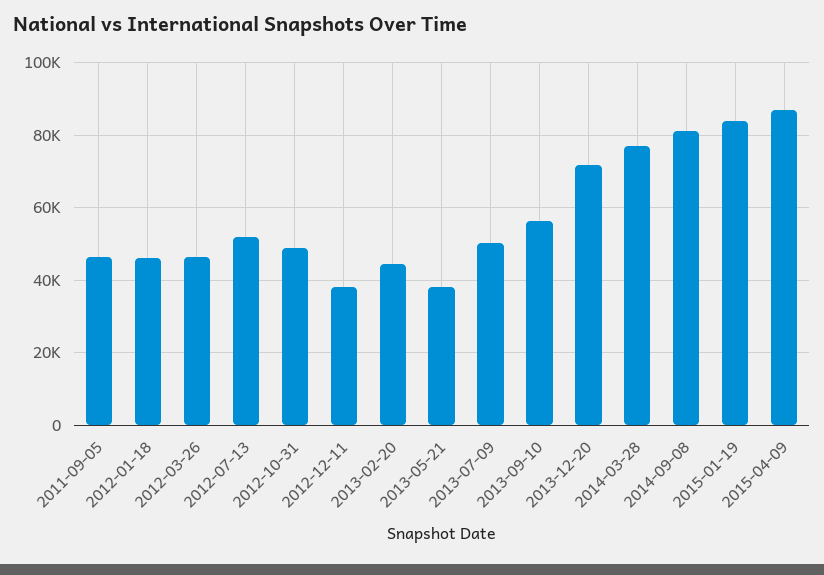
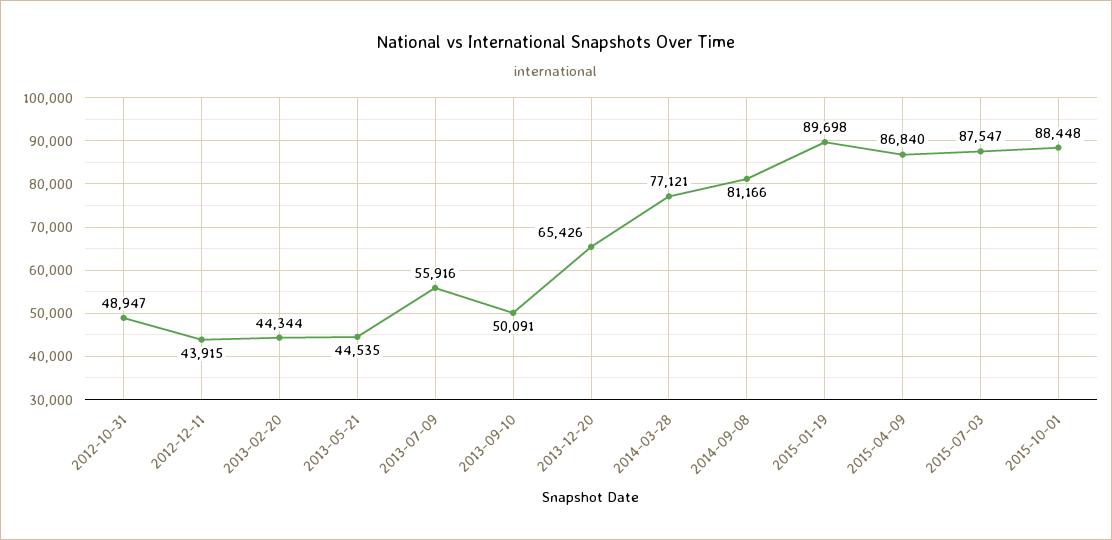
2011-09-05: 46000 -> none
2012-01-18: 46000 -> none
2012-03-26: 46000 -> none
2012-07-13: 52000 -> none
2012-12-11: 38000 -> 43915
2013-05-21: 38000 -> 44535
2013-07-09: 50000 -> 55916
2013-09-10: 56000 -> 50091
2013-12-20: 72000 -> 65426
2015-01-19: 84000 -> 89698
2015-07-03: none -> 87547
2015-10-01: none -> 88448

